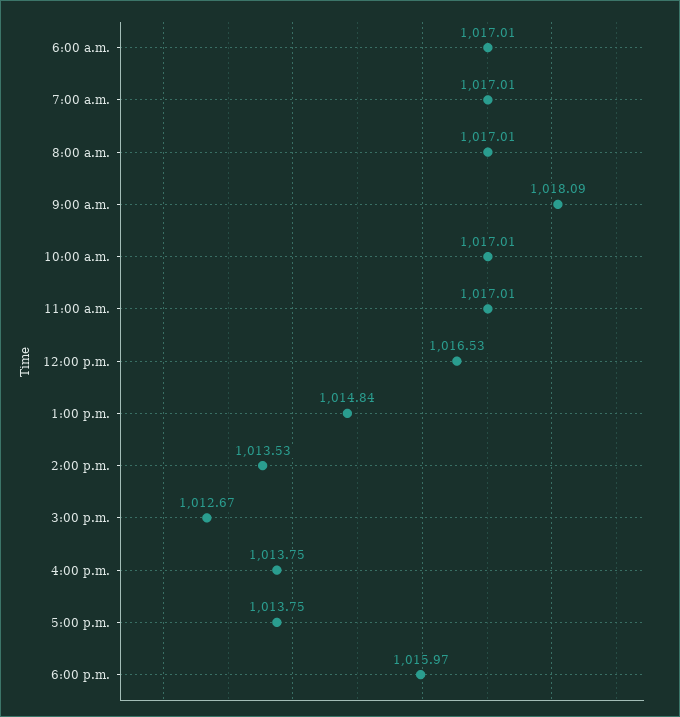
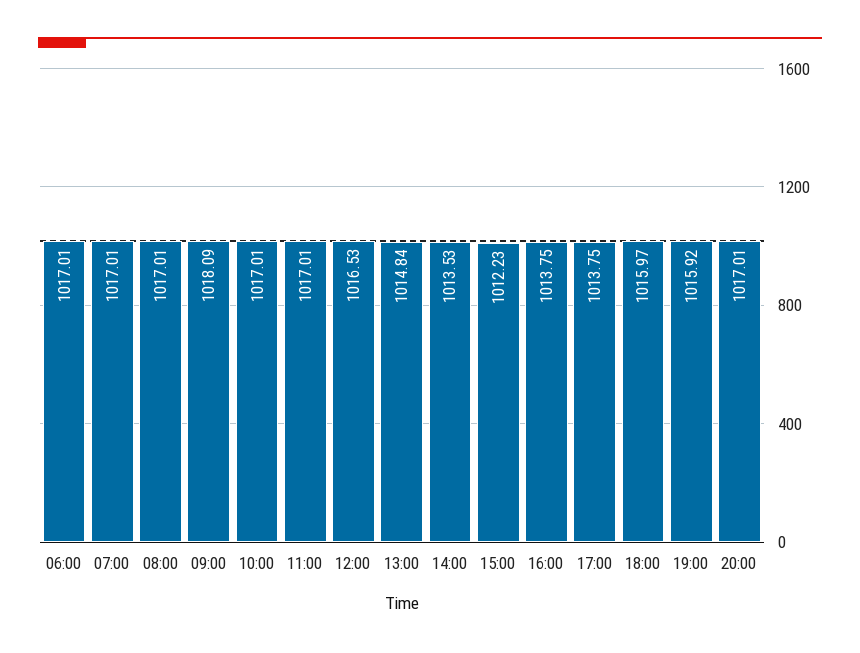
3:00 p.m.: 1012.67 -> 1012.23
19:00: none -> 1015.92
20:00: none -> 1017.01

